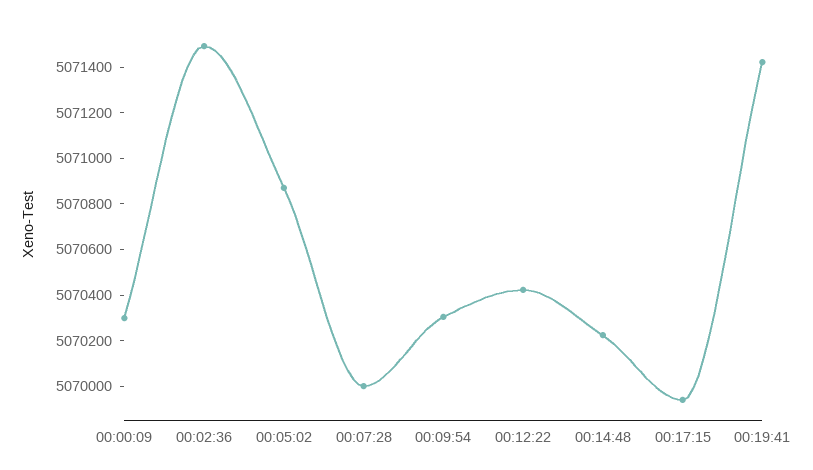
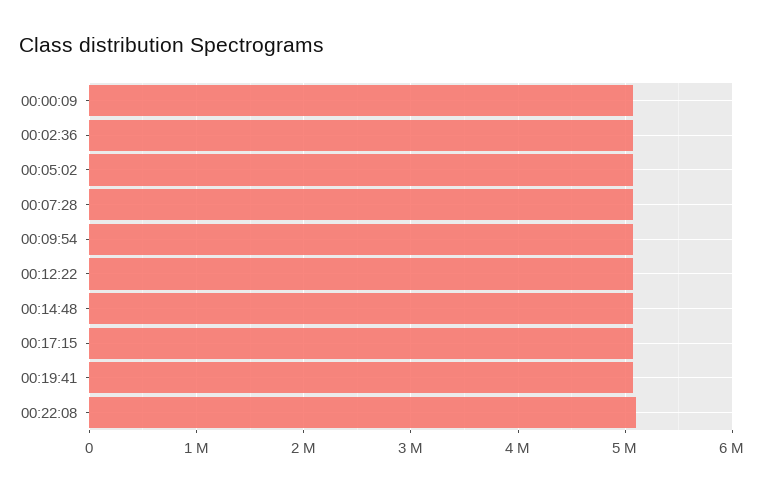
00:22:08: none -> 5100000

